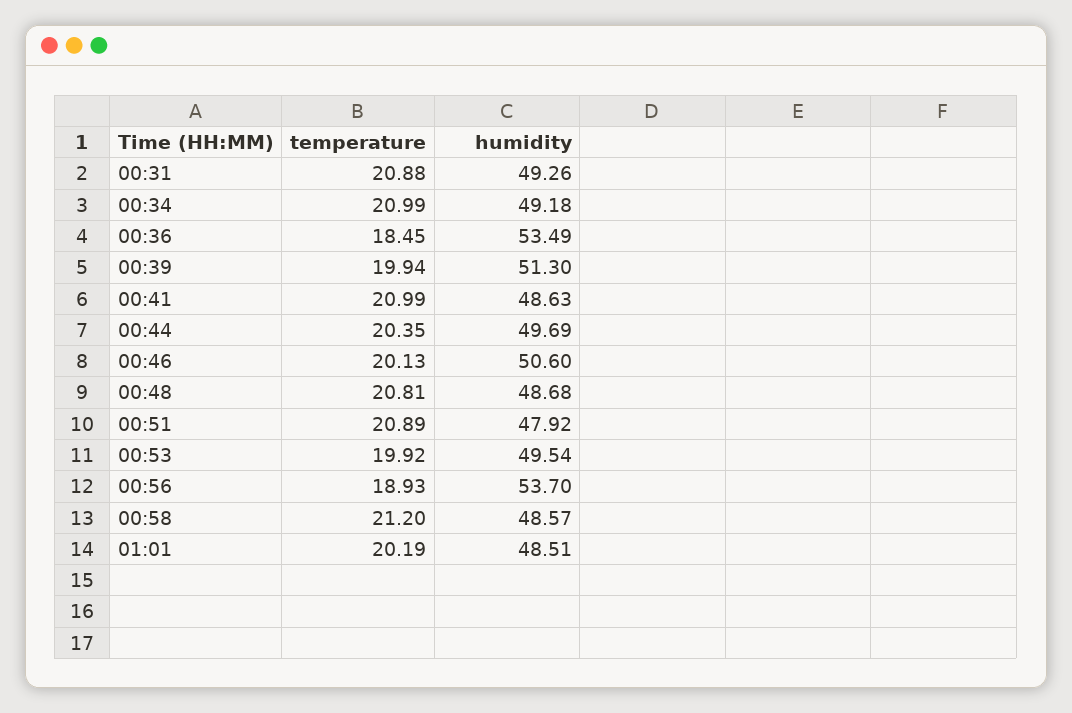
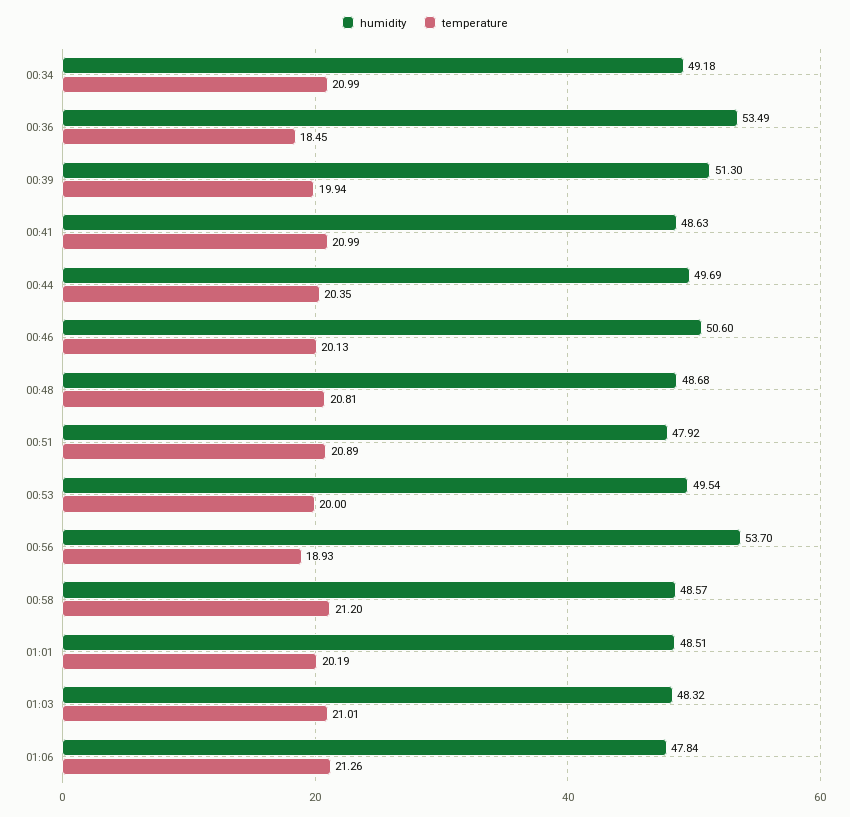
temperature, 00:31: 20.88 -> none
humidity, 00:31: 49.26 -> none
temperature, 00:53: 19.92 -> 20
humidity, 01:03: none -> 48.32
temperature, 01:03: none -> 21.01
humidity, 01:06: none -> 47.84
temperature, 01:06: none -> 21.26

